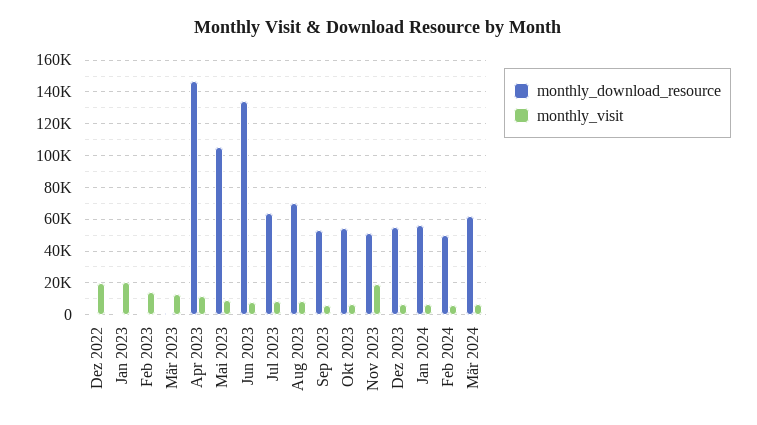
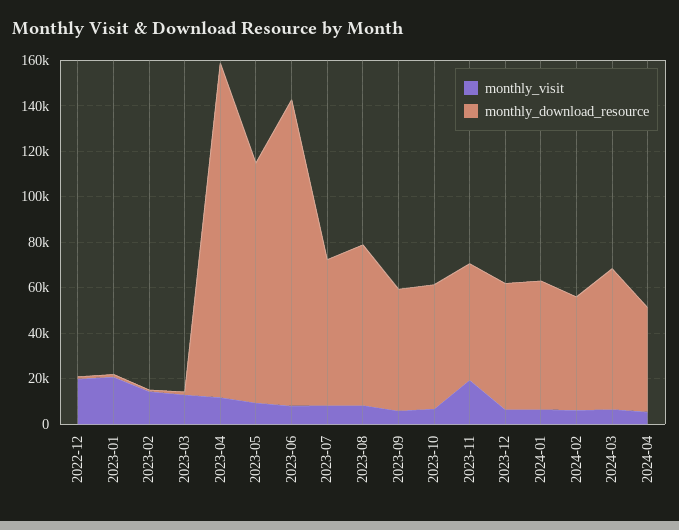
monthly_visit, 2024-04: none -> 5000
monthly_download_resource, 2024-04: none -> 45000

